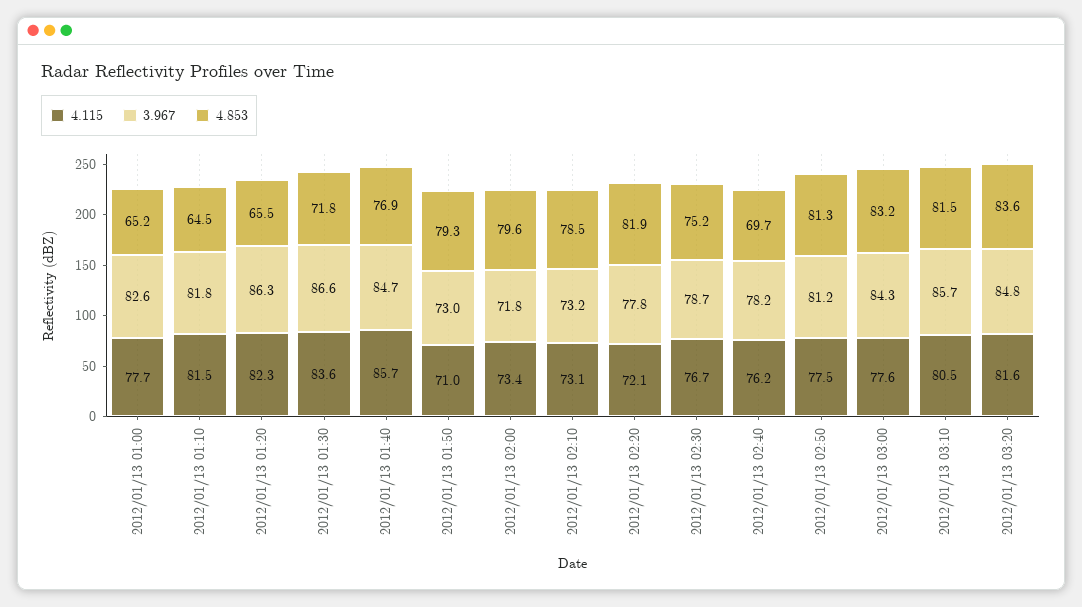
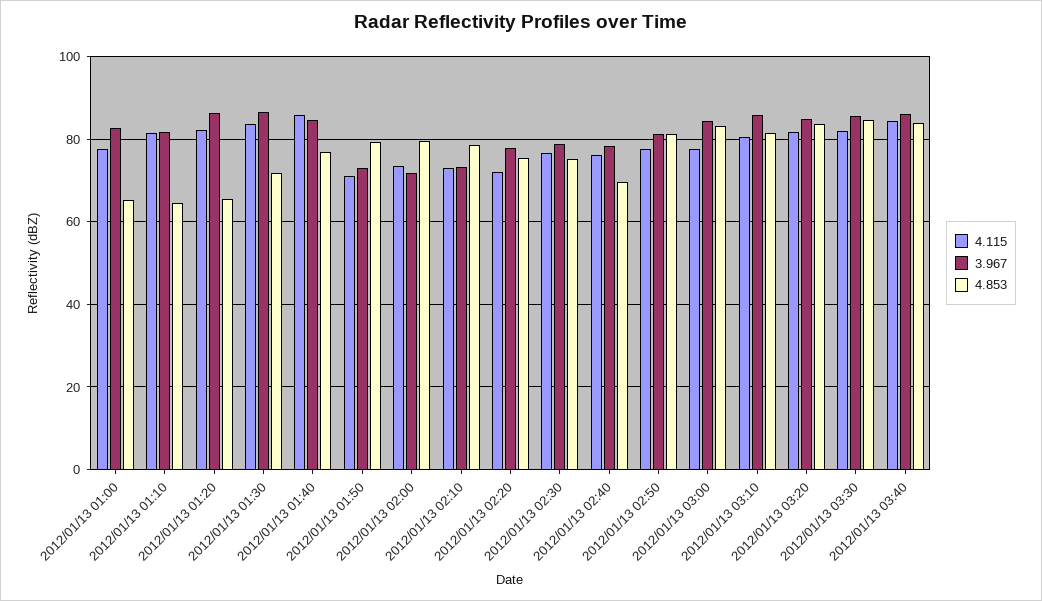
4.853, 2012/01/13 02:20: 81.9 -> 76
4.115, 2012/01/13 03:30: none -> 82
3.967, 2012/01/13 03:30: none -> 86
4.853, 2012/01/13 03:30: none -> 84
4.115, 2012/01/13 03:40: none -> 84
3.967, 2012/01/13 03:40: none -> 86
4.853, 2012/01/13 03:40: none -> 84

